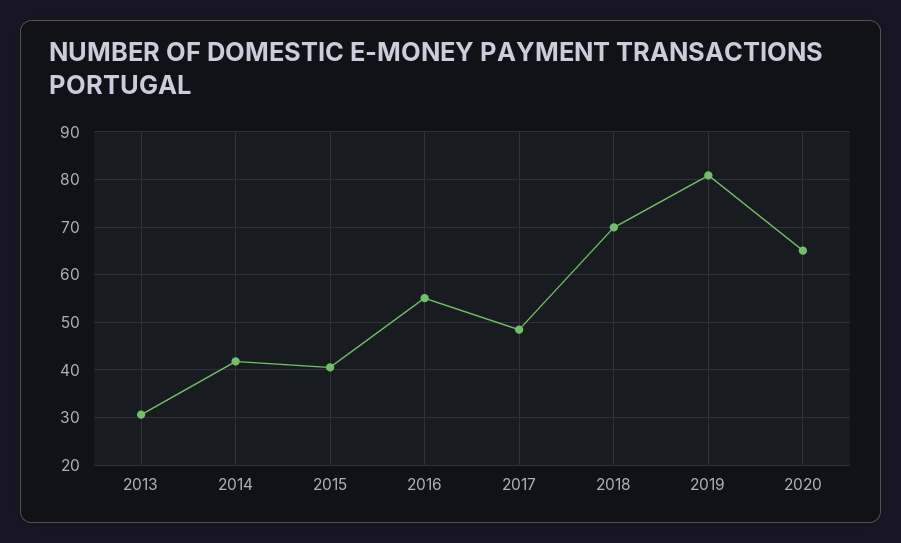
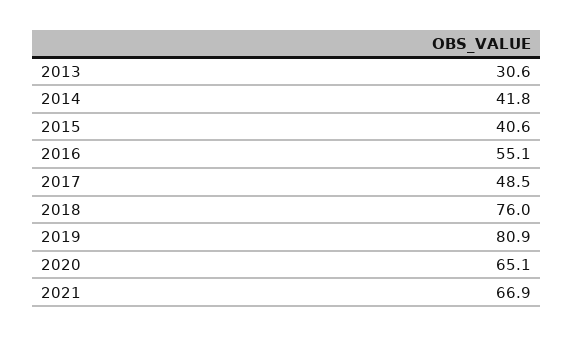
2018: 70 -> 76
2021: none -> 66.9

